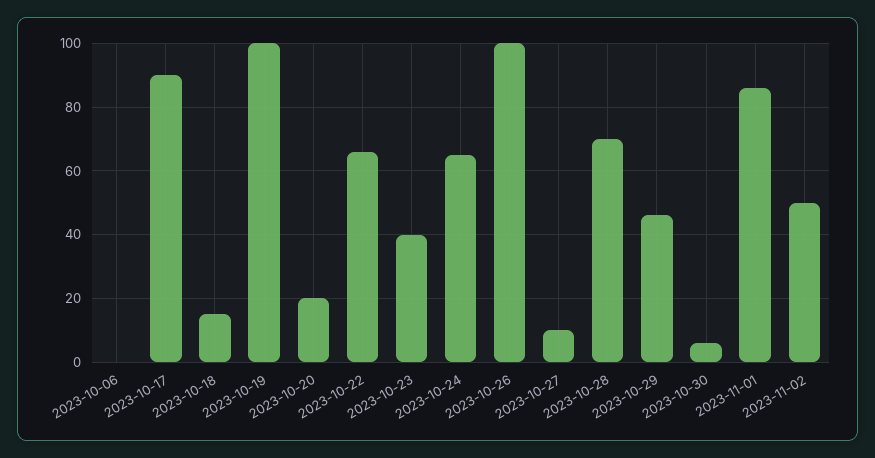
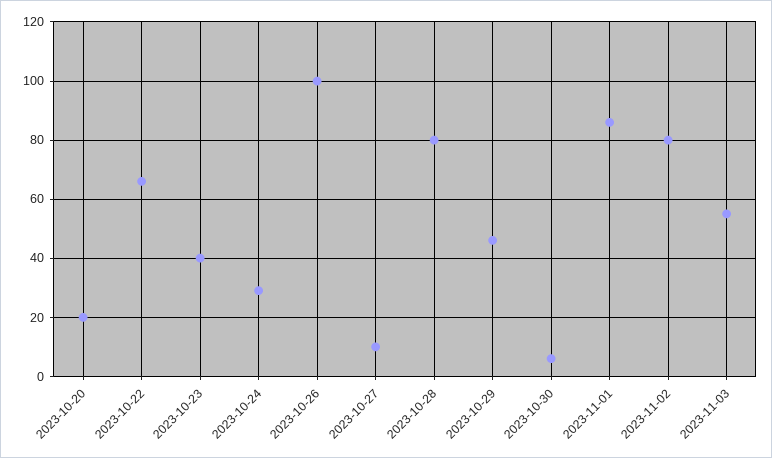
2023-10-06: 0 -> none
2023-10-17: 90 -> none
2023-10-18: 15 -> none
2023-10-19: 100 -> none
2023-10-24: 65 -> 30
2023-10-28: 70 -> 80
2023-11-02: 50 -> 80
2023-11-03: none -> 55

